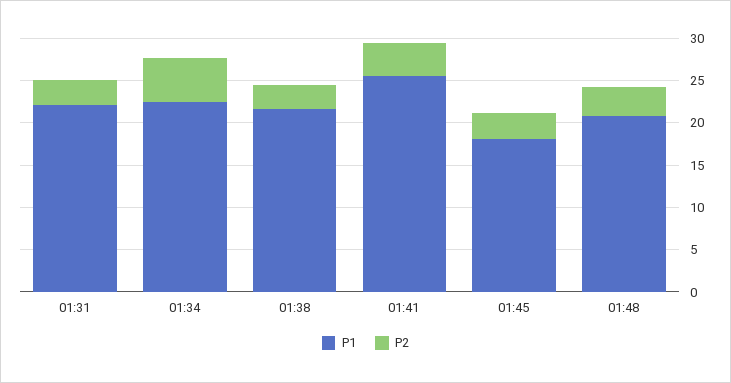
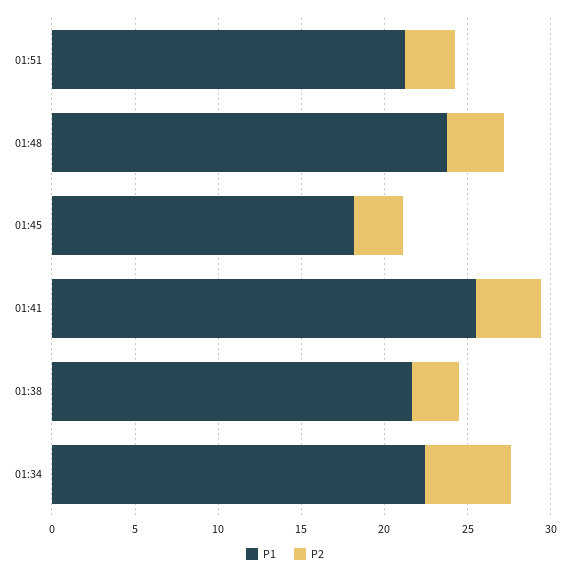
P1, 01:31: 22 -> none
P2, 01:31: 3 -> none
P1, 01:48: 21 -> 24
P1, 01:51: none -> 21
P2, 01:51: none -> 3

